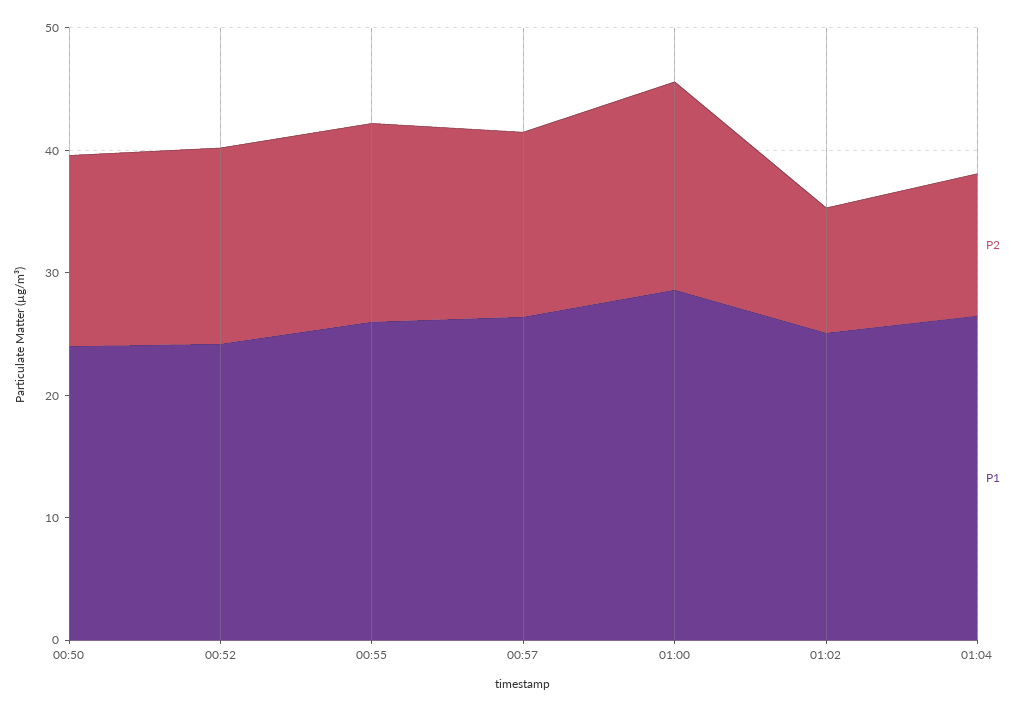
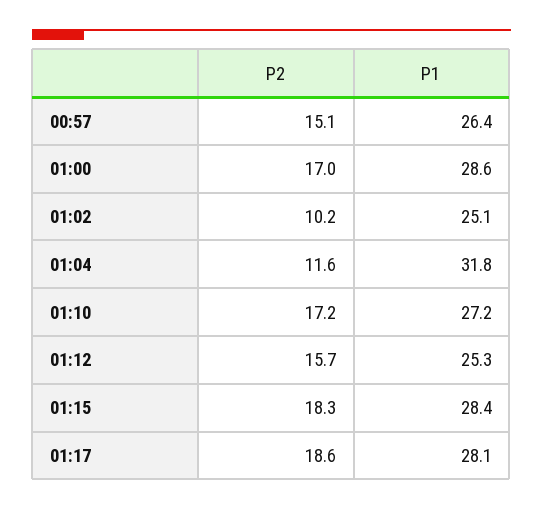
P2, 00:50: 16 -> none
P1, 00:50: 24 -> none
P2, 00:52: 16 -> none
P1, 00:52: 24 -> none
P2, 00:55: 16 -> none
P1, 00:55: 26 -> none
P1, 01:04: 26 -> 31.8
P2, 01:10: none -> 17.2
P1, 01:10: none -> 27.2
P2, 01:12: none -> 15.7
P1, 01:12: none -> 25.3
P2, 01:15: none -> 18.3
P1, 01:15: none -> 28.4
P2, 01:17: none -> 18.6
P1, 01:17: none -> 28.1

